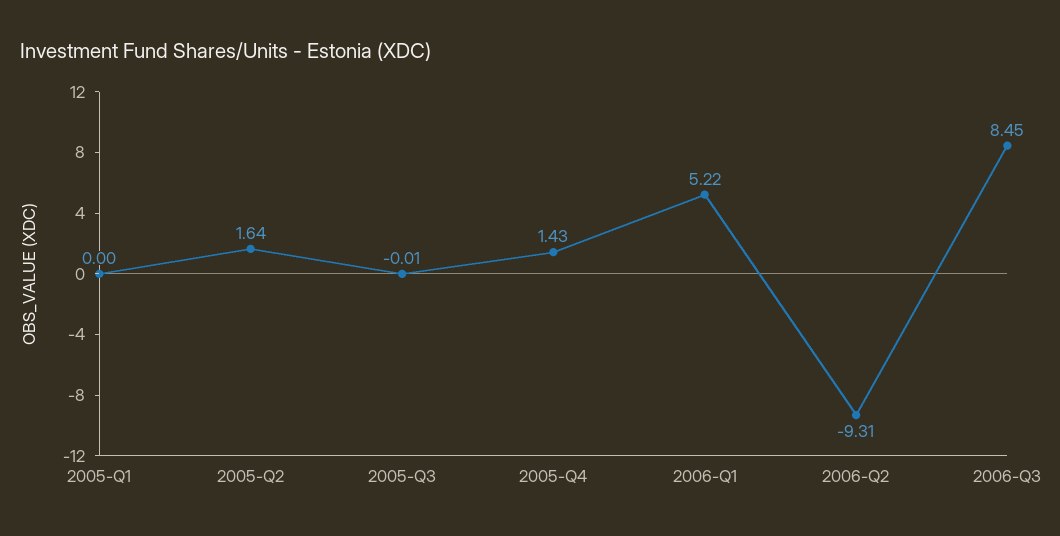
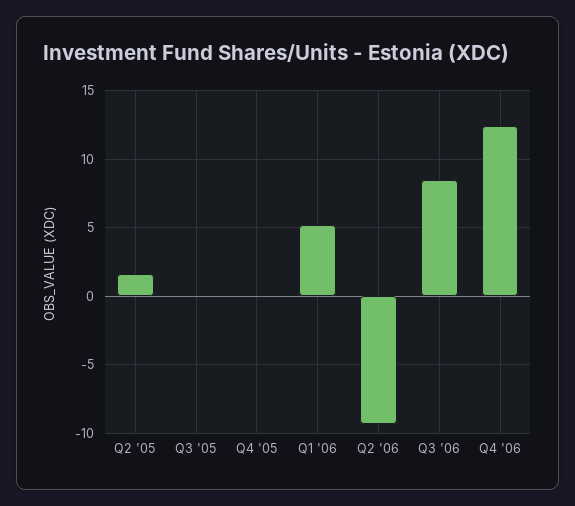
2005-Q1: 0 -> none
2005-Q4: 1.43 -> 0
Q4 '06: none -> 12.5

